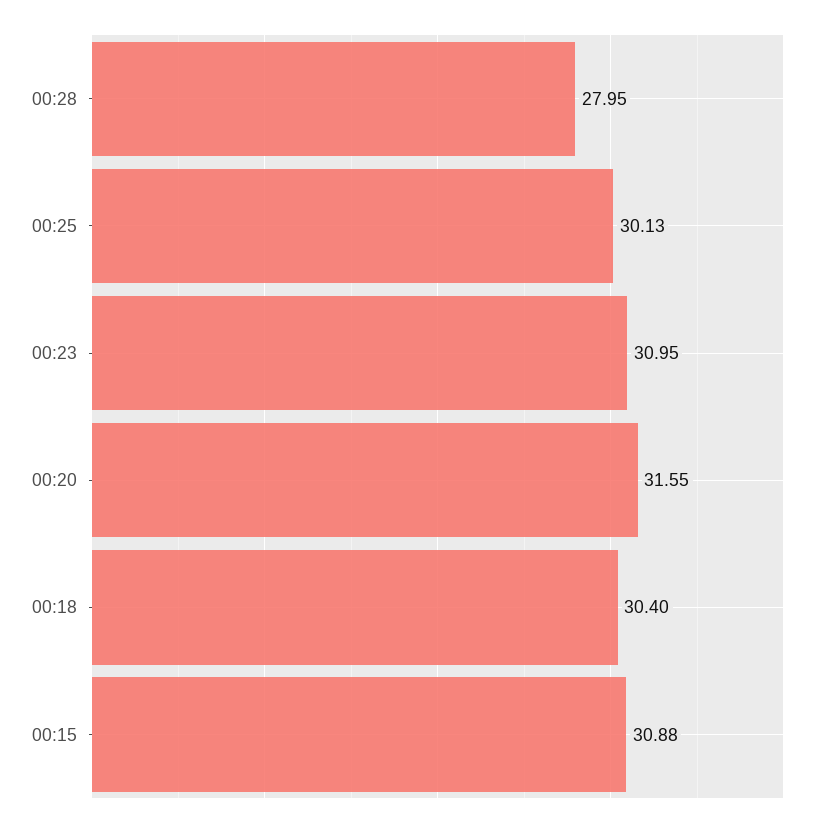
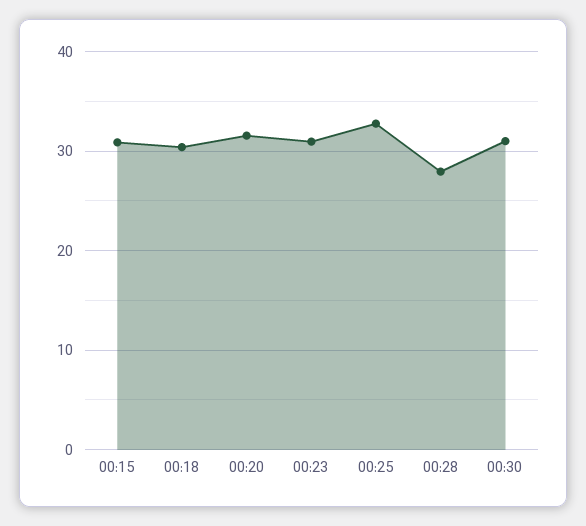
00:25: 30.13 -> 33
00:30: none -> 31

